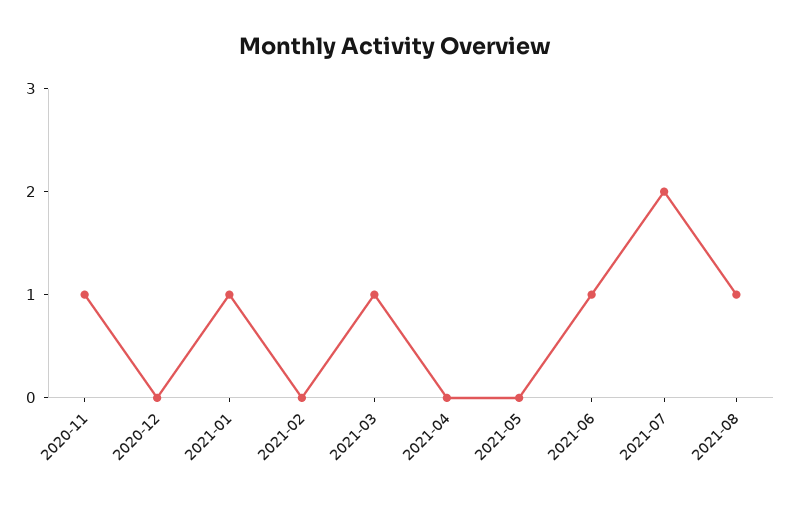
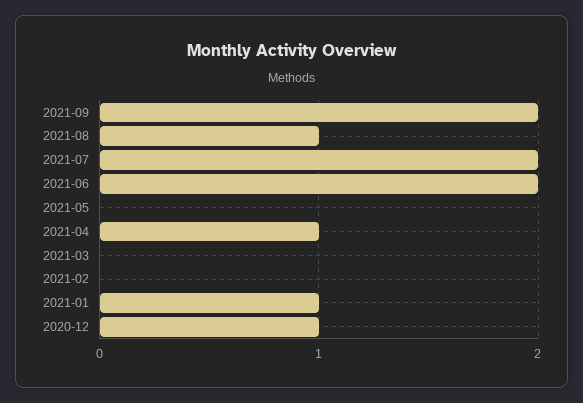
2020-11: 1 -> none
2020-12: 0 -> 1
2021-03: 1 -> 0
2021-04: 0 -> 1
2021-06: 1 -> 2
2021-09: none -> 2

